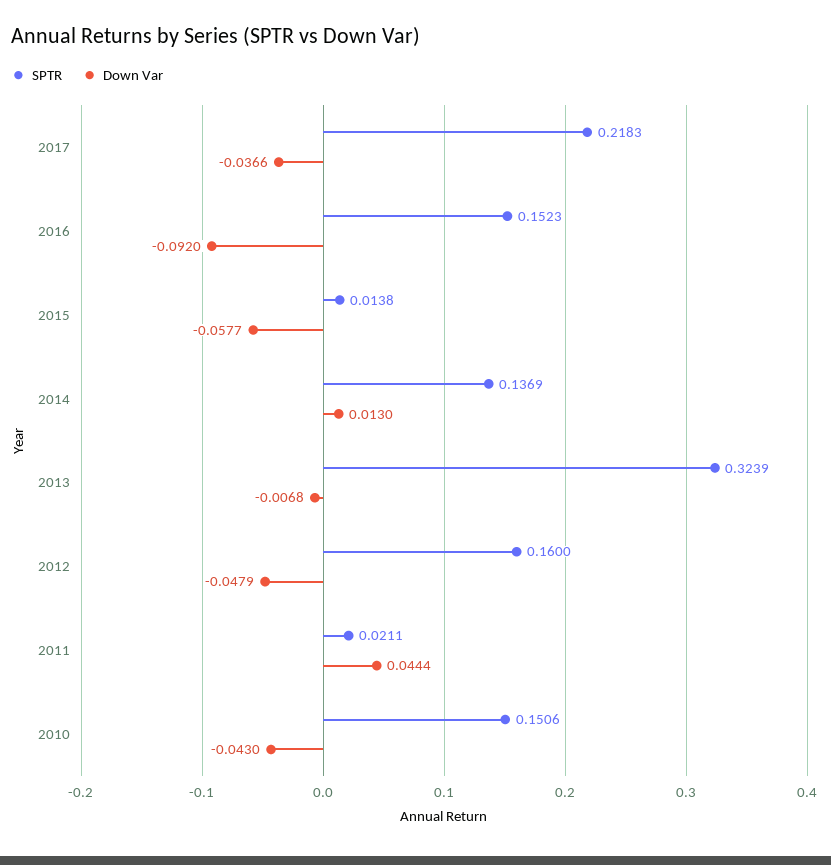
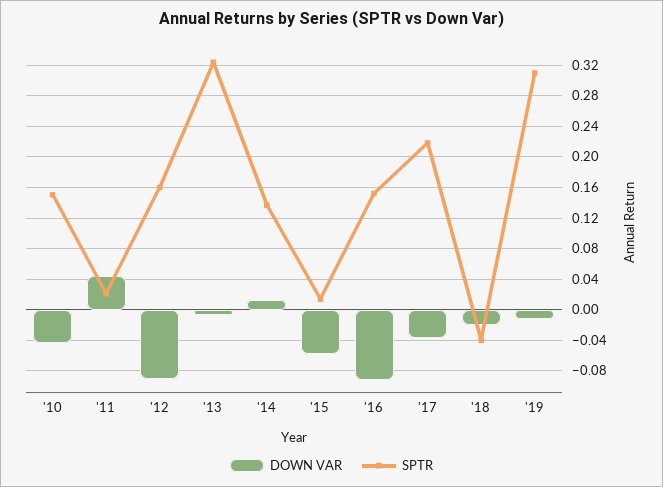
Down Var, 2012: -0.0479 -> -0.09
Down Var, '18: none -> -0.02
SPTR, '18: none -> -0.04
Down Var, '19: none -> -0.01
SPTR, '19: none -> 0.31

